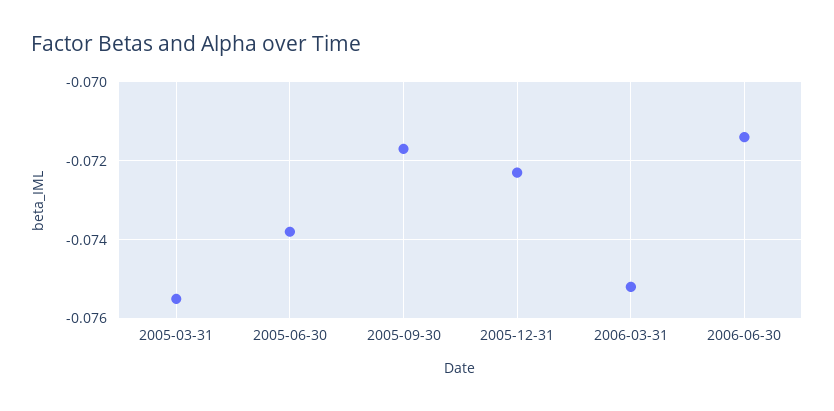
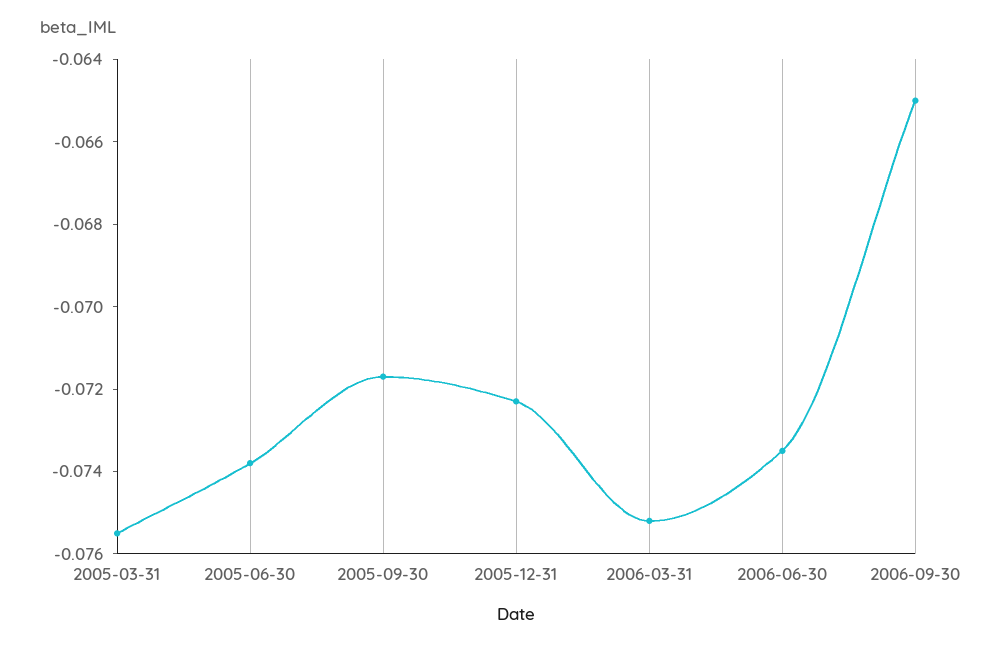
2006-06-30: -0.0715 -> -0.0735
2006-09-30: none -> -0.065

